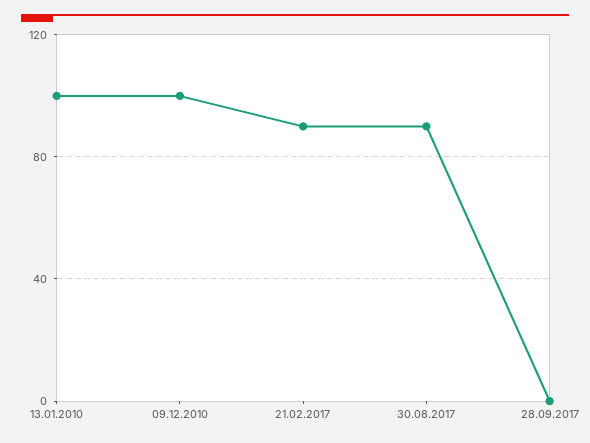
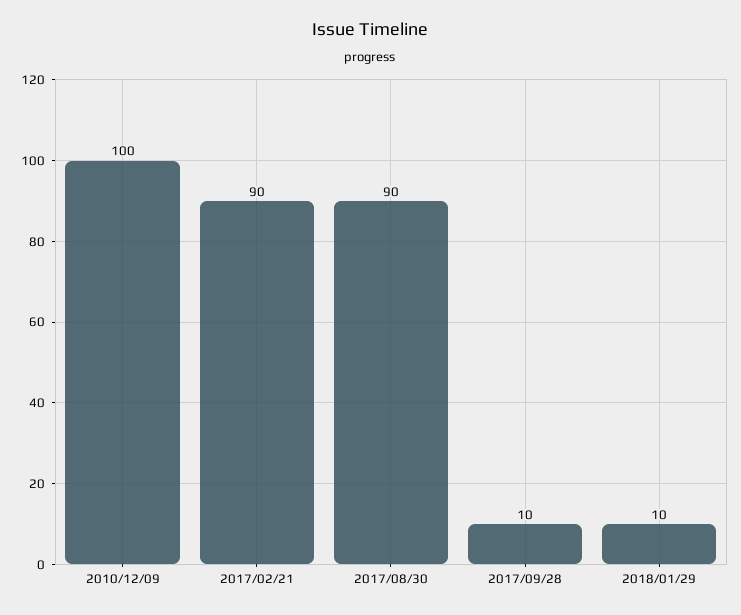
13.01.2010: 100 -> none
28.09.2017: 0 -> 10
2018/01/29: none -> 10

